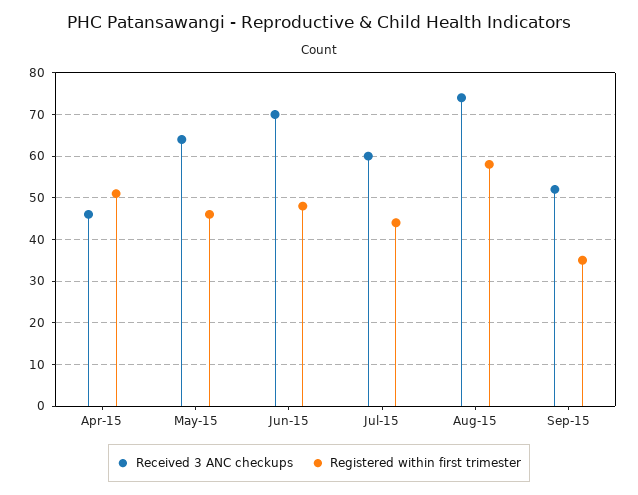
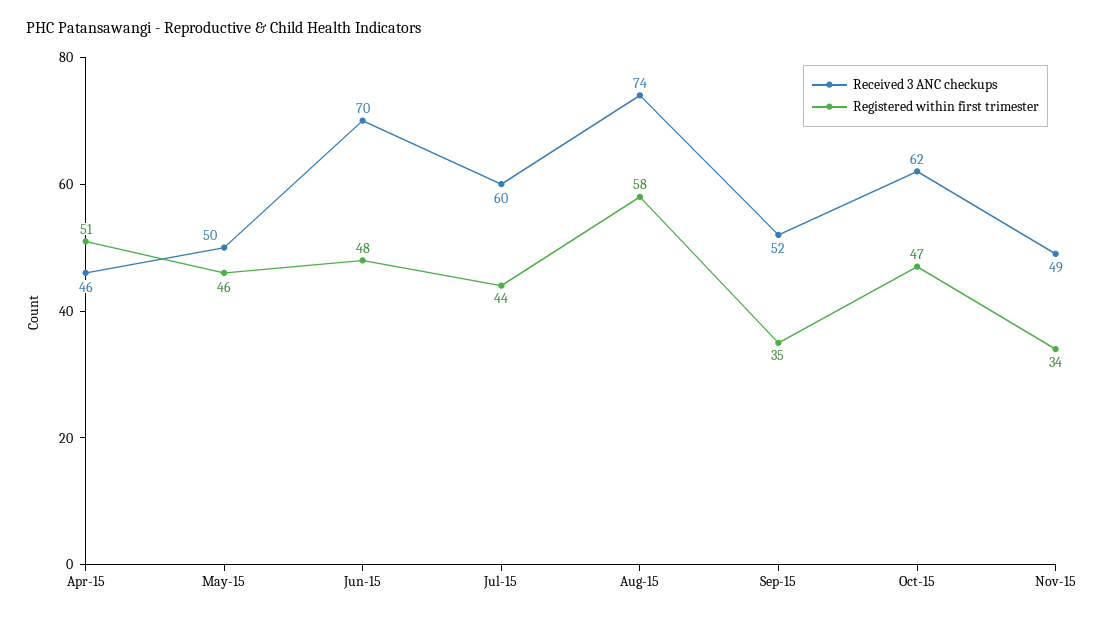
Received 3 ANC checkups, May-15: 65 -> 50
Received 3 ANC checkups, Oct-15: none -> 62
Registered within first trimester, Oct-15: none -> 47
Received 3 ANC checkups, Nov-15: none -> 49
Registered within first trimester, Nov-15: none -> 34

